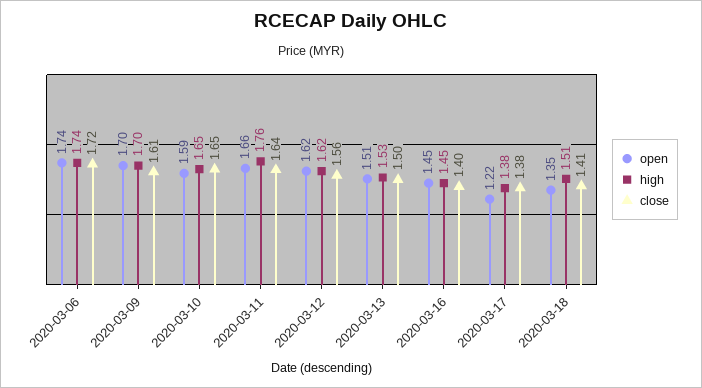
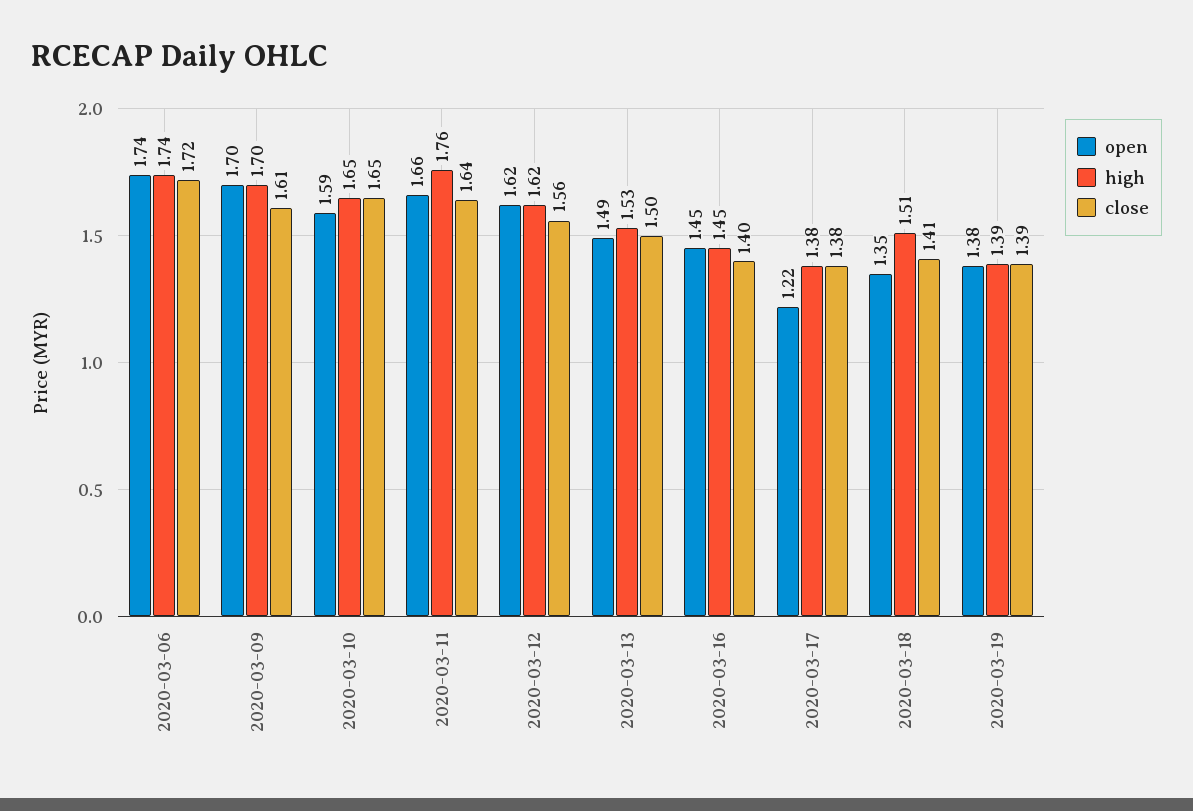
open, 2020-03-13: 1.51 -> 1.49
open, 2020-03-19: none -> 1.38
high, 2020-03-19: none -> 1.39
close, 2020-03-19: none -> 1.39

